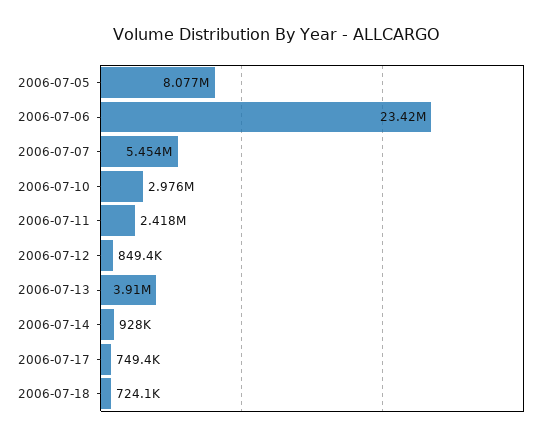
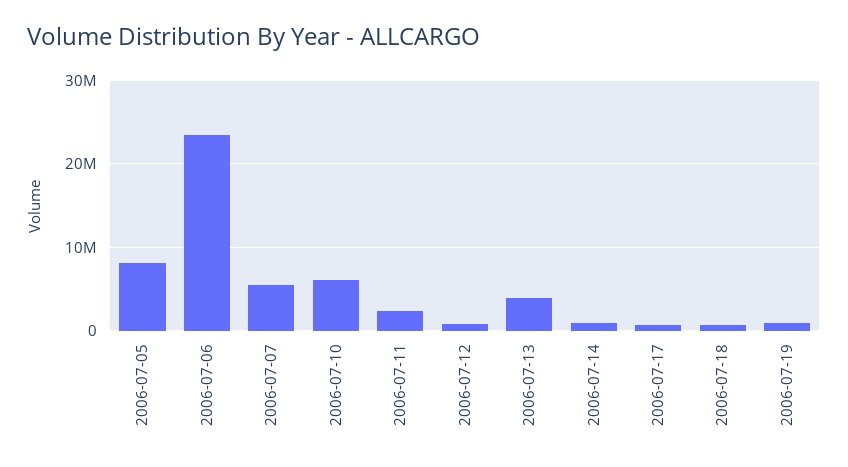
2006-07-10: 2976000 -> 6000000
2006-07-19: none -> 1000000

